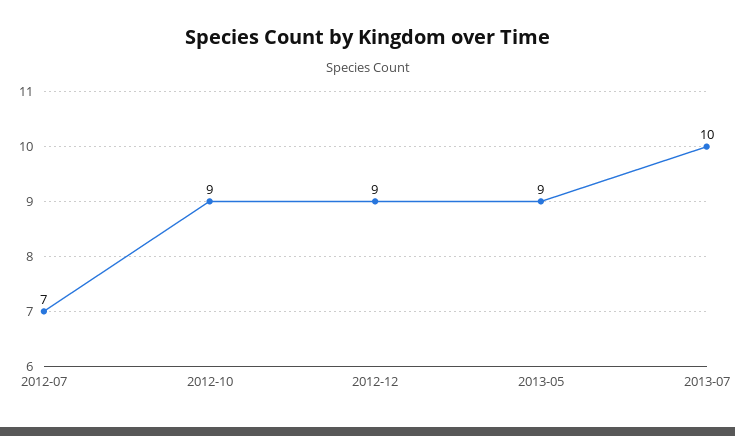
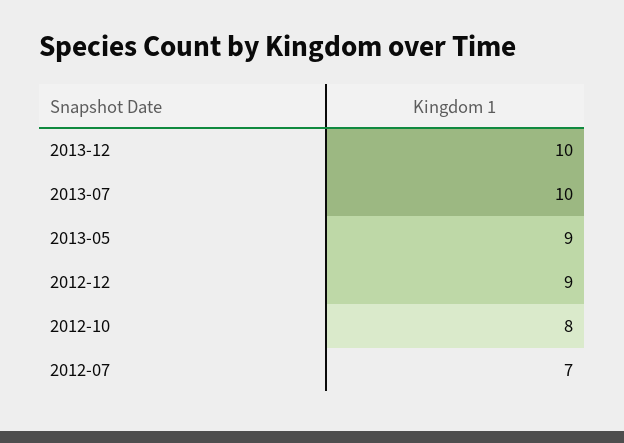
2012-10: 9 -> 8
2013-12: none -> 10

